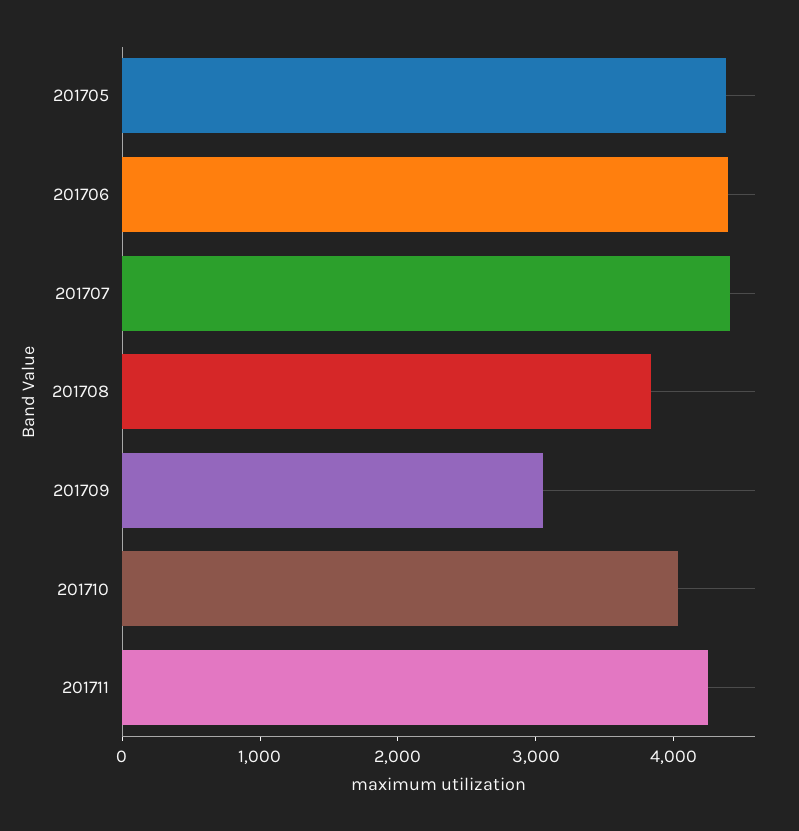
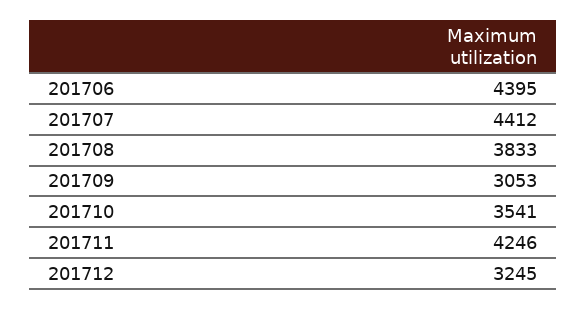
201705: 4400 -> none
201710: 4000 -> 3541
201712: none -> 3245

